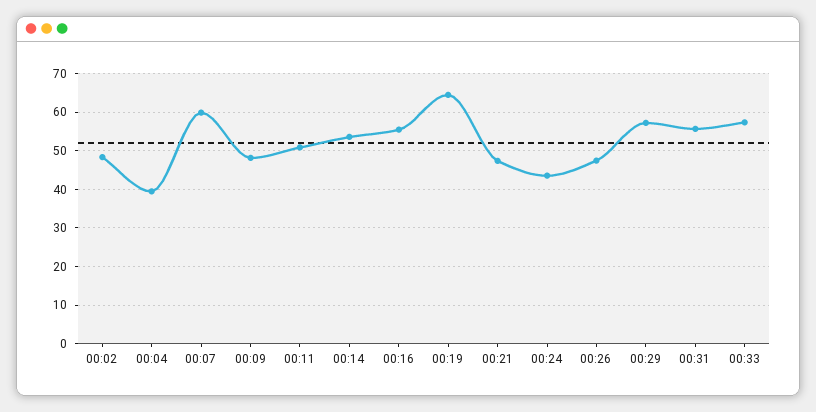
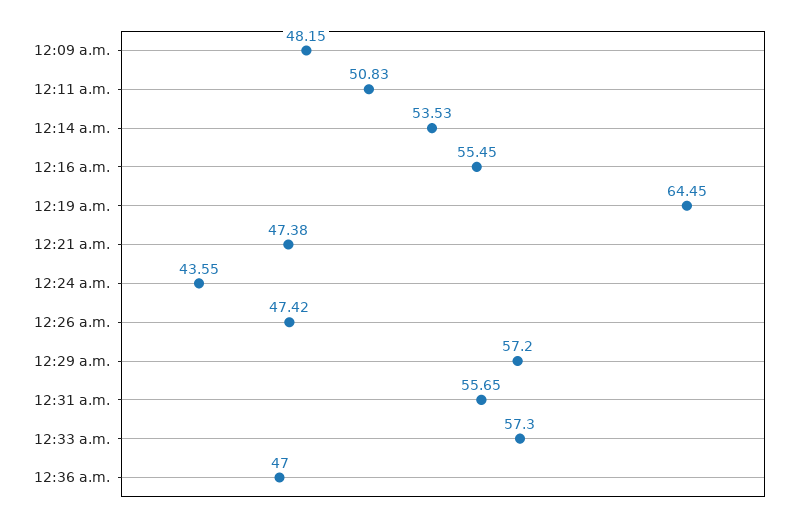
00:02: 48 -> none
00:04: 40 -> none
00:07: 60 -> none
12:36 a.m.: none -> 47

